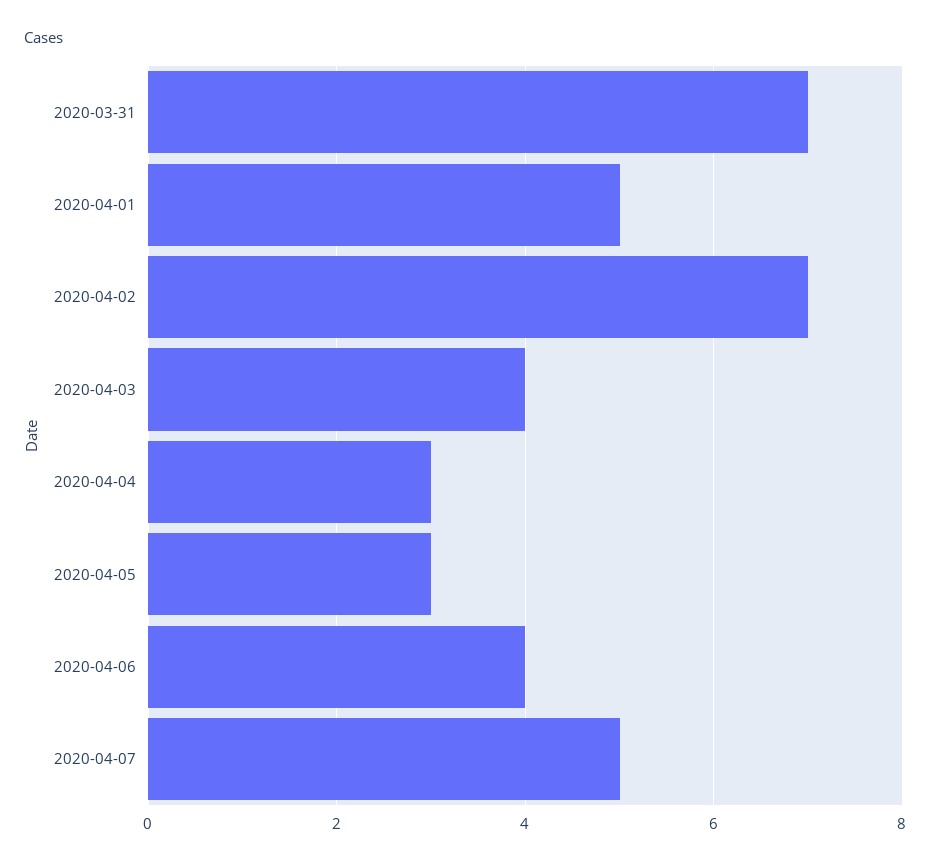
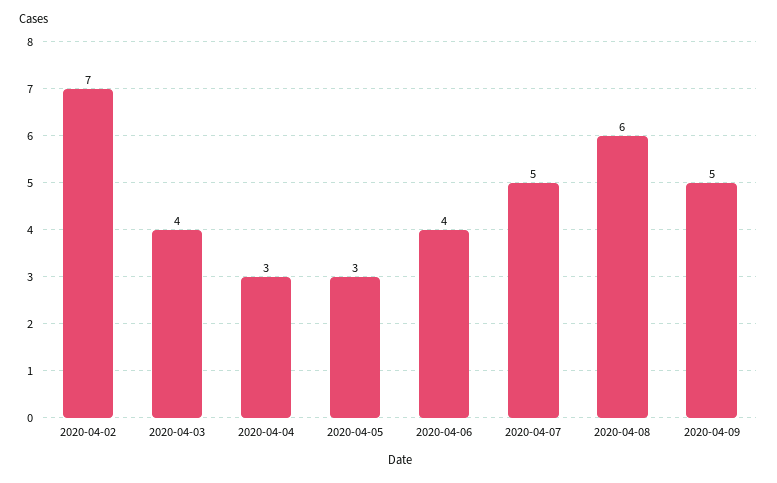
2020-03-31: 7 -> none
2020-04-01: 5 -> none
2020-04-08: none -> 6
2020-04-09: none -> 5

